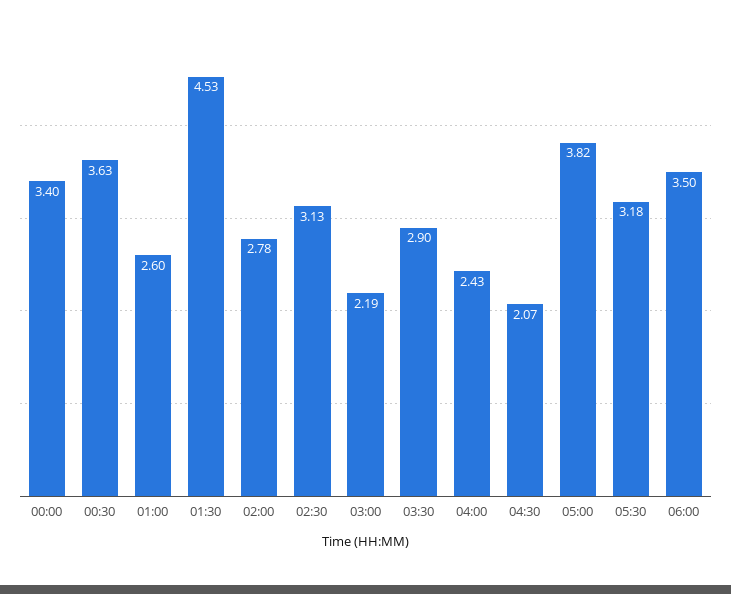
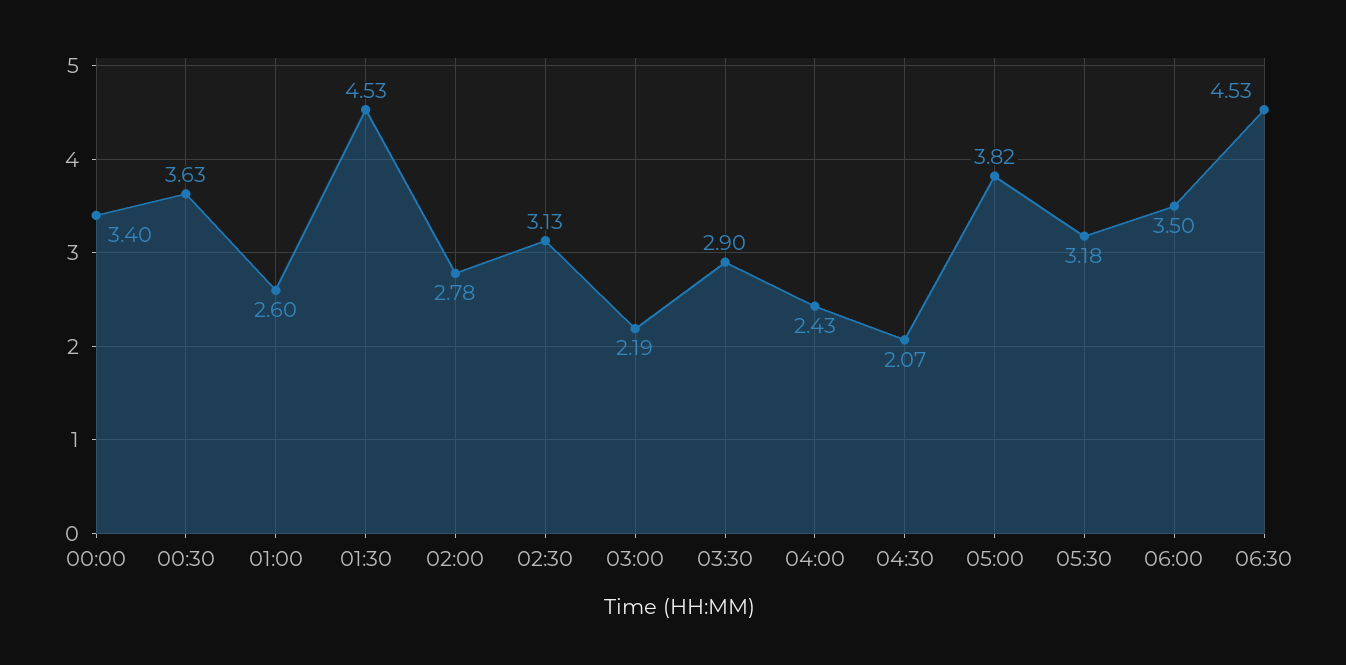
06:30: none -> 4.53

